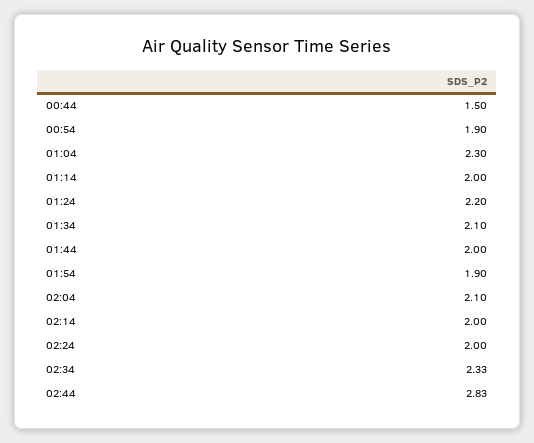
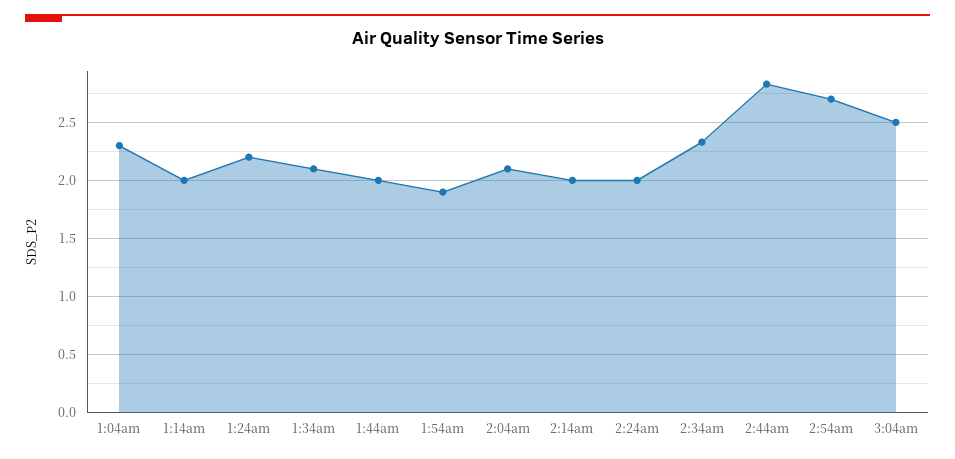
00:44: 1.5 -> none
00:54: 1.9 -> none
2:54am: none -> 2.7
3:04am: none -> 2.5

